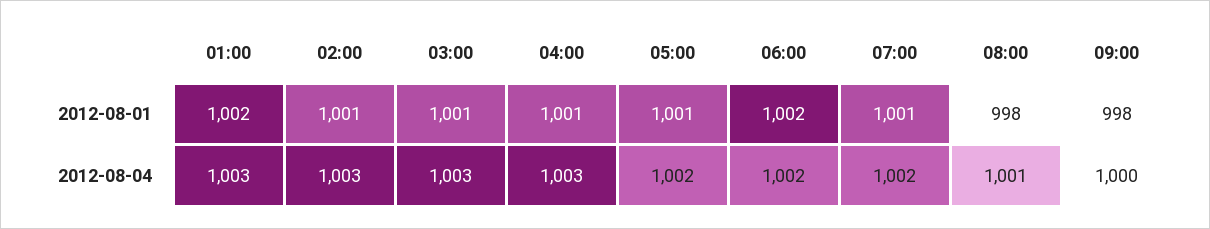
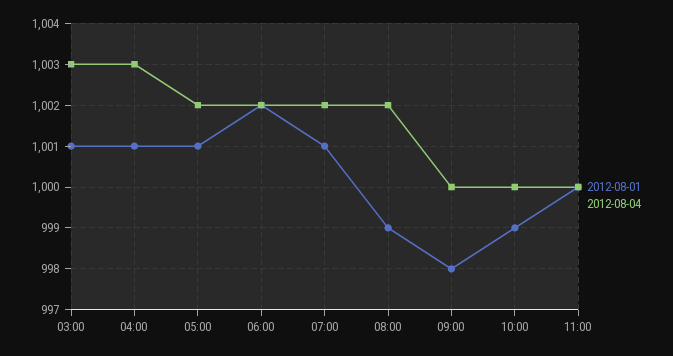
2012-08-01, 01:00: 1002 -> none
2012-08-01, 02:00: 1001 -> none
2012-08-01, 08:00: 998 -> 999
2012-08-04, 01:00: 1003 -> none
2012-08-04, 02:00: 1003 -> none
2012-08-04, 08:00: 1001 -> 1002
2012-08-01, 10:00: none -> 999
2012-08-04, 10:00: none -> 1000
2012-08-01, 11:00: none -> 1000
2012-08-04, 11:00: none -> 1000

